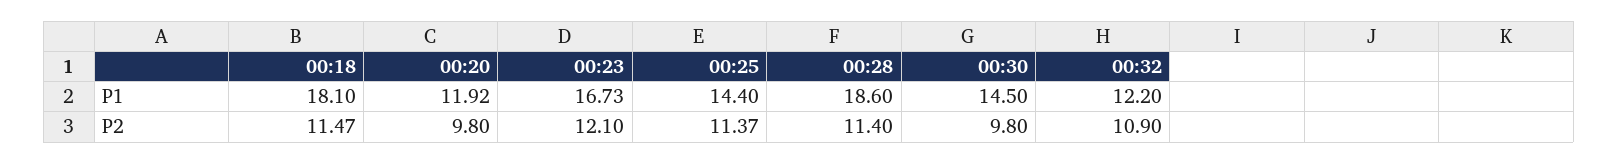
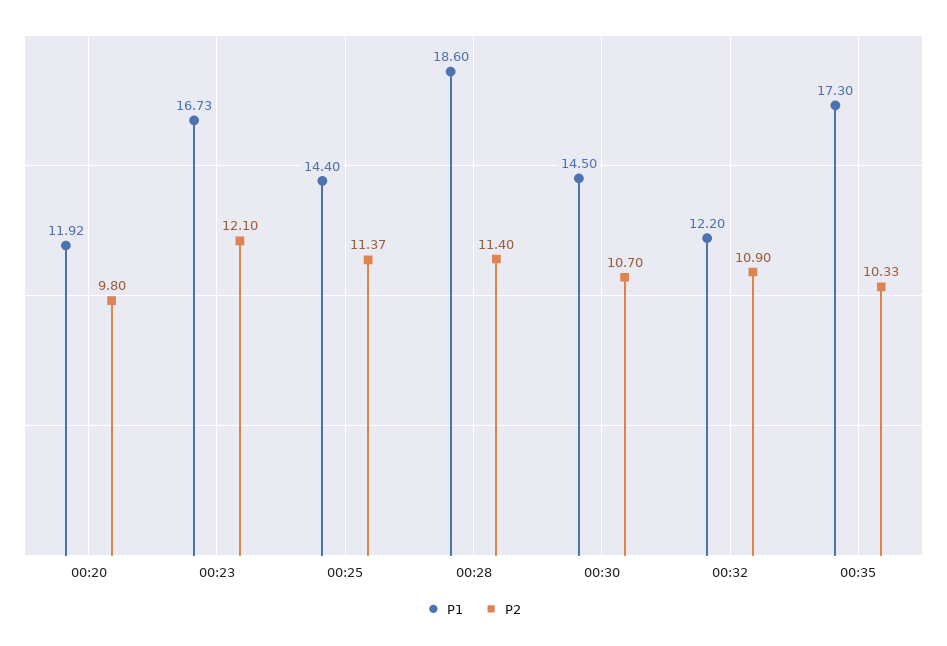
P1, 00:18: 18.1 -> none
P2, 00:18: 11.47 -> none
P2, 00:30: 9.8 -> 10.7
P1, 00:35: none -> 17.3
P2, 00:35: none -> 10.33

